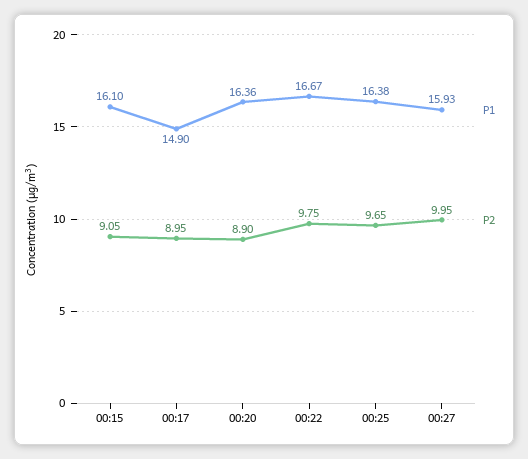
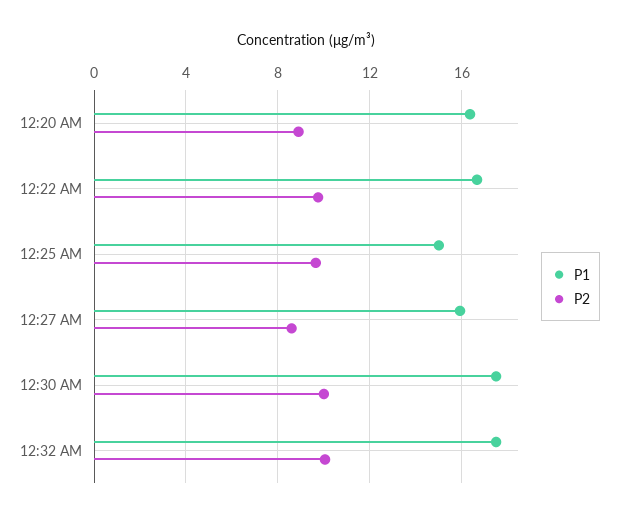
P1, 00:15: 16.1 -> none
P2, 00:15: 9.05 -> none
P1, 00:17: 14.9 -> none
P2, 00:17: 8.95 -> none
P1, 00:25: 16.38 -> 15
P2, 00:27: 9.95 -> 8.5
P1, 12:30 AM: none -> 17.5
P2, 12:30 AM: none -> 10
P1, 12:32 AM: none -> 17.5
P2, 12:32 AM: none -> 10

